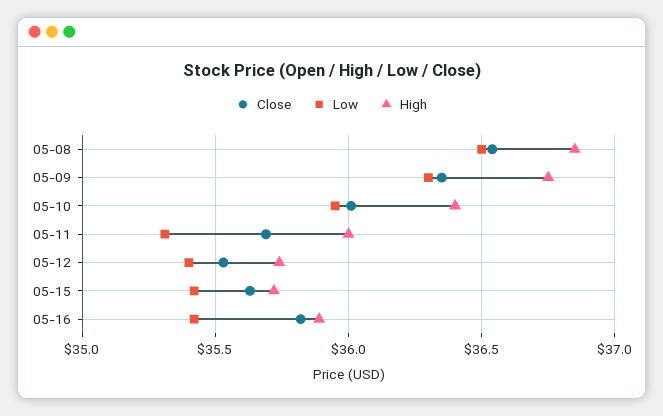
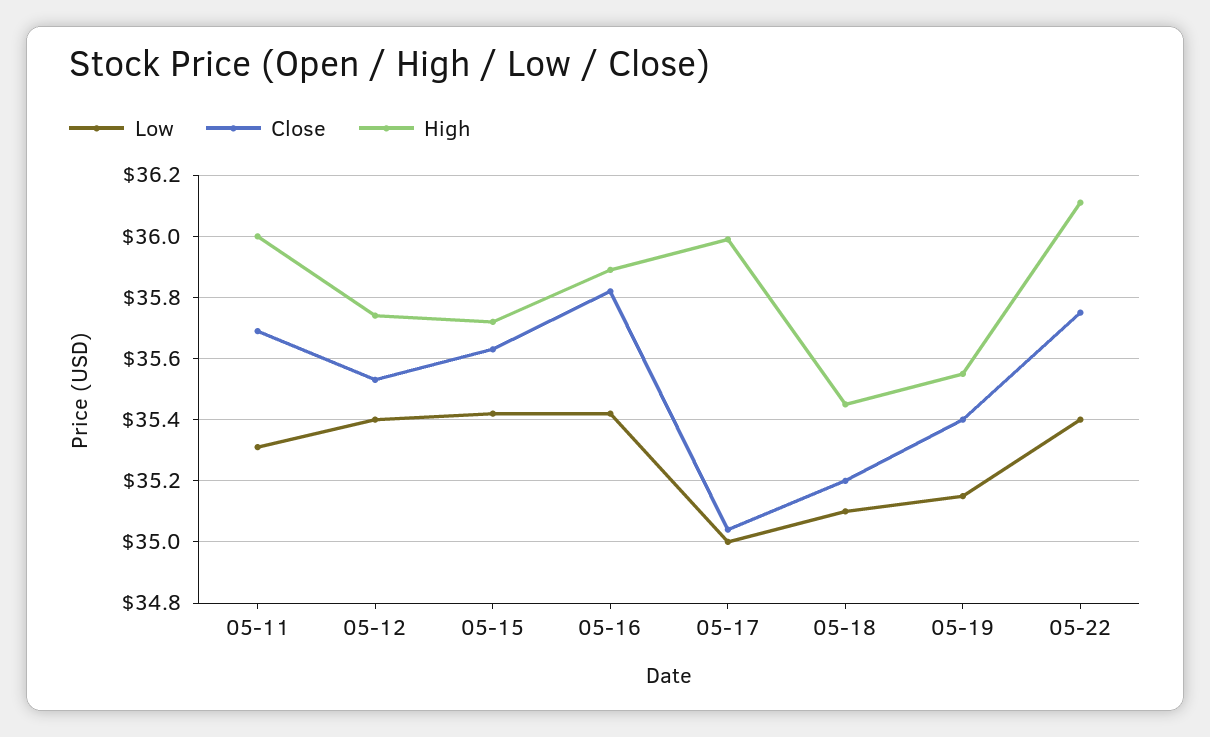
Close, 05-08: 36.55 -> none
Low, 05-08: 36.5 -> none
High, 05-08: 36.85 -> none
Close, 05-09: 36.35 -> none
Low, 05-09: 36.3 -> none
High, 05-09: 36.75 -> none
Close, 05-10: 36 -> none
Low, 05-10: 35.95 -> none
High, 05-10: 36.4 -> none
Low, 05-17: none -> 35
Close, 05-17: none -> 35.05
High, 05-17: none -> 36
Low, 05-18: none -> 35.1
Close, 05-18: none -> 35.2
High, 05-18: none -> 35.45
Low, 05-19: none -> 35.15
Close, 05-19: none -> 35.4
High, 05-19: none -> 35.55
Low, 05-22: none -> 35.4
Close, 05-22: none -> 35.75
High, 05-22: none -> 36.1

